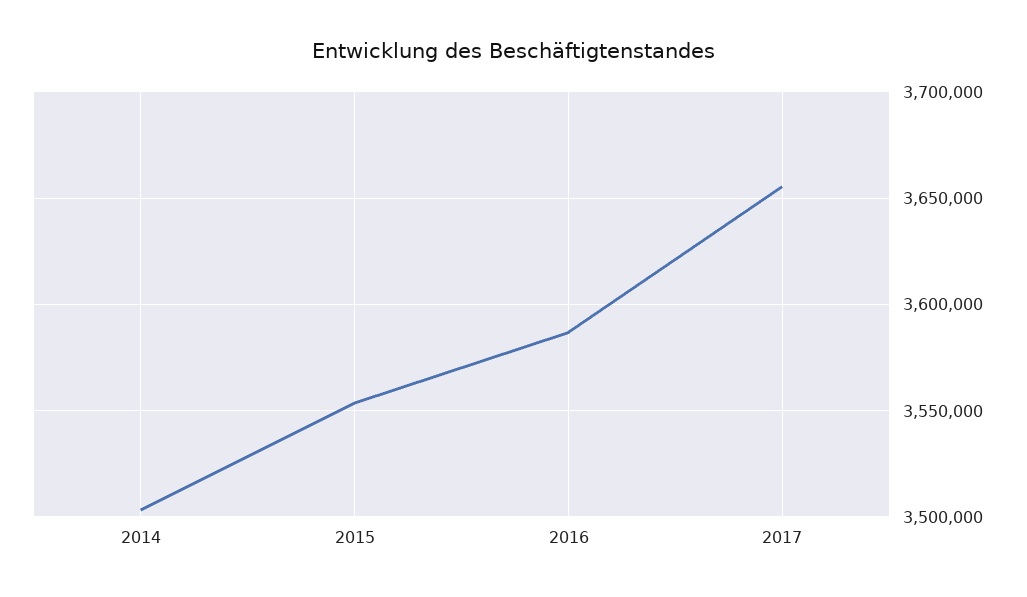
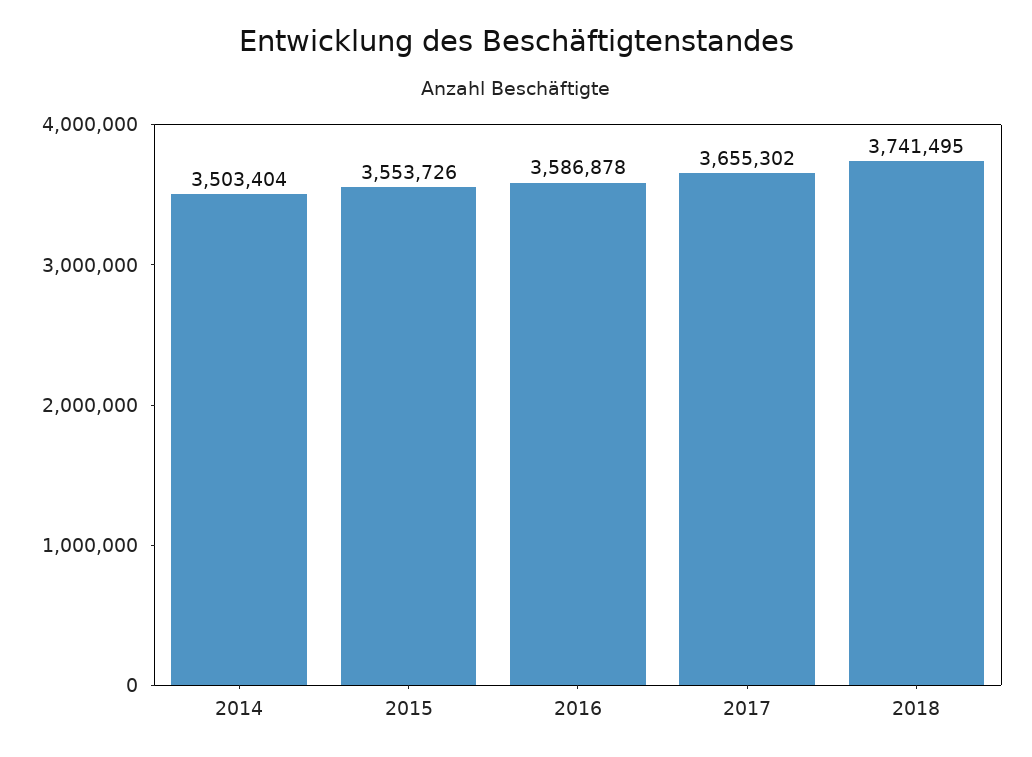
2018: none -> 3741495

